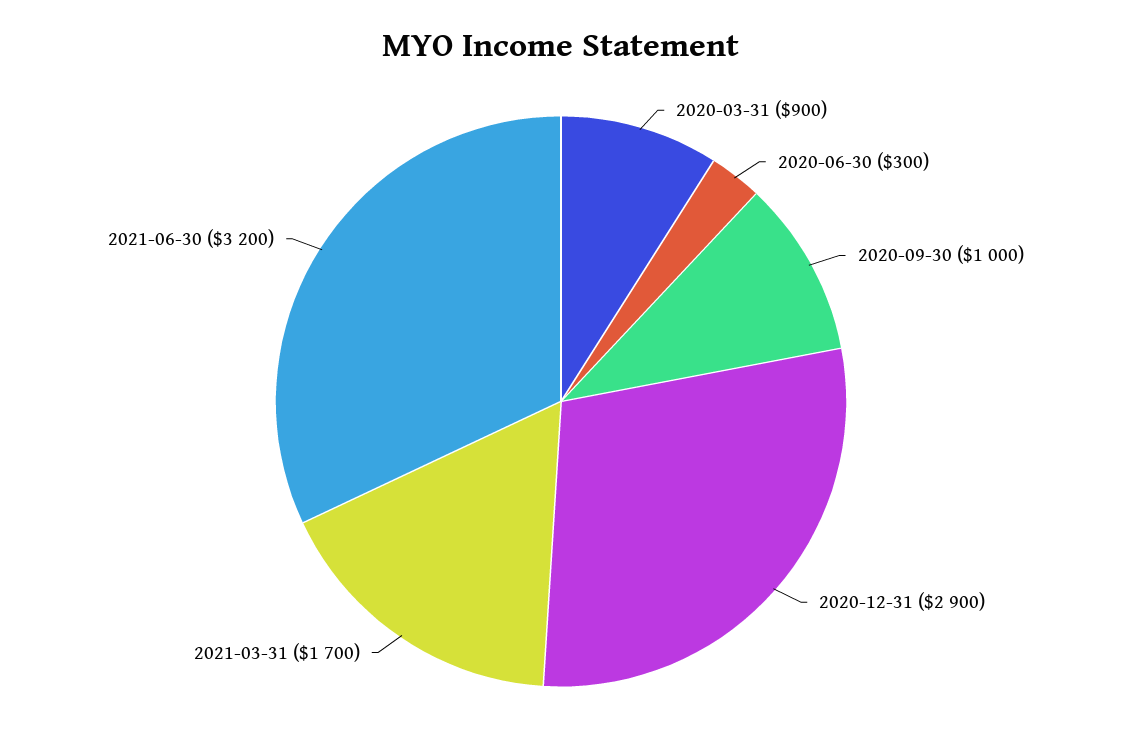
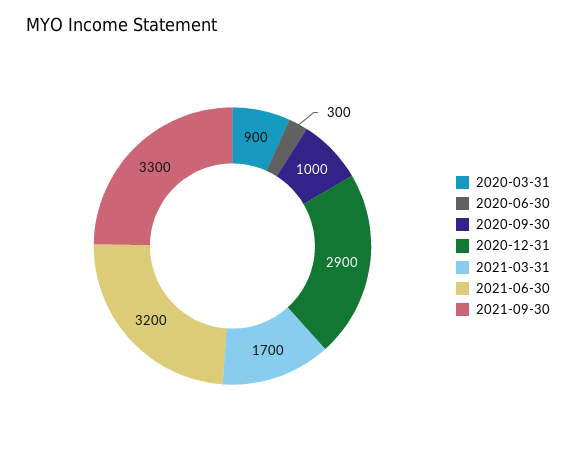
2021-09-30: none -> 3300

